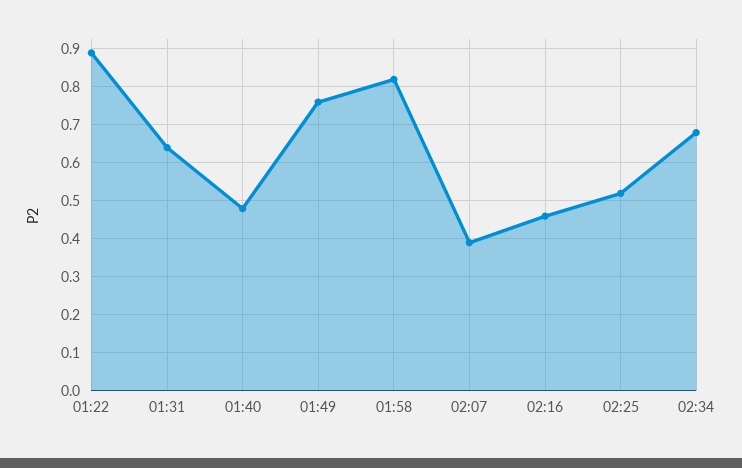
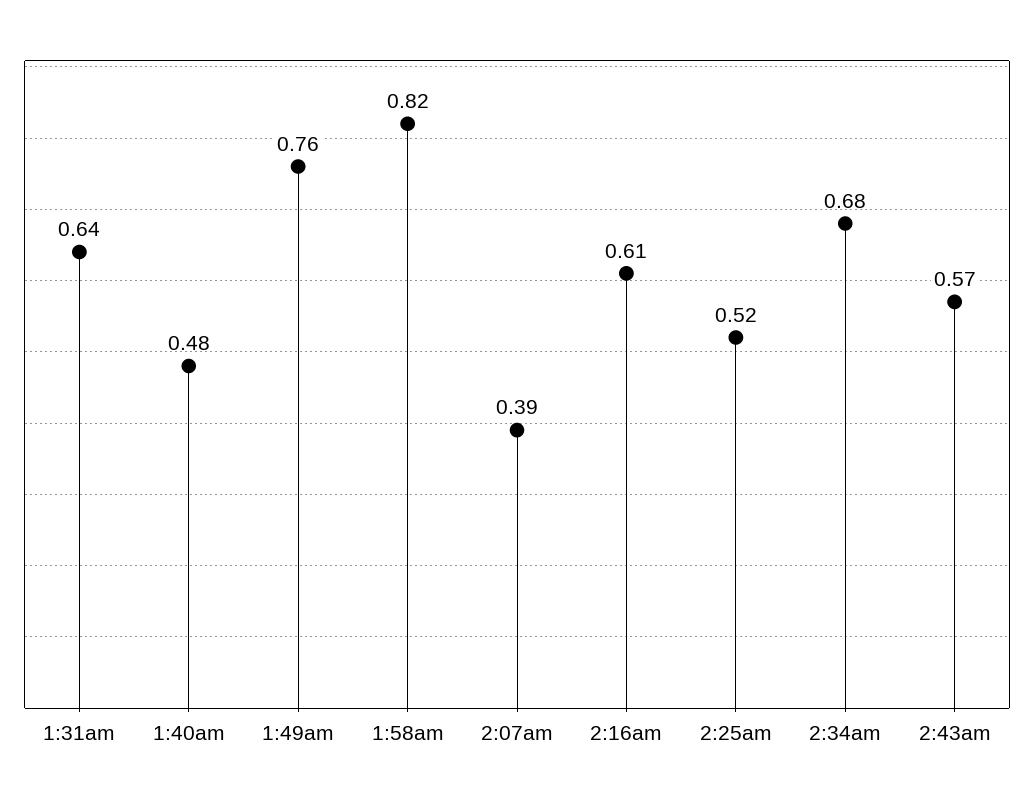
01:22: 0.9 -> none
02:16: 0.45 -> 0.61
2:43am: none -> 0.57

